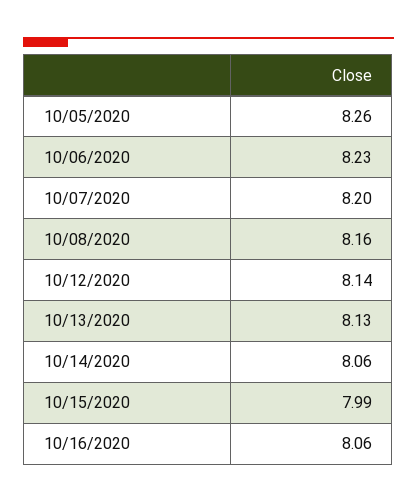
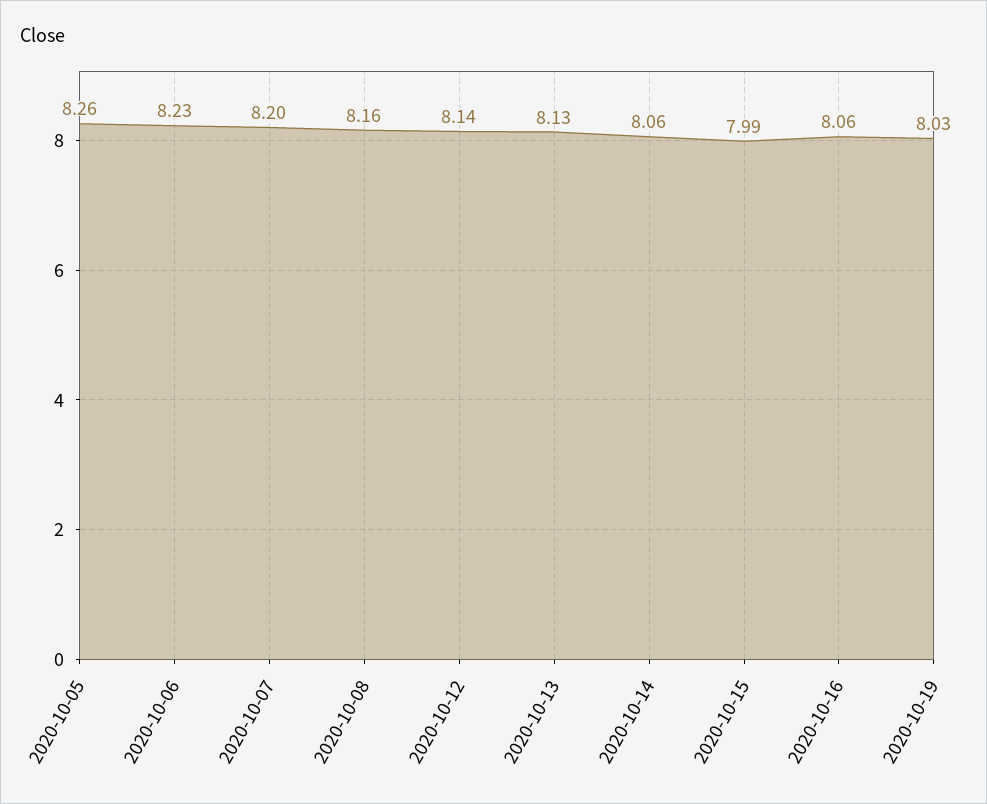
2020-10-19: none -> 8.03

